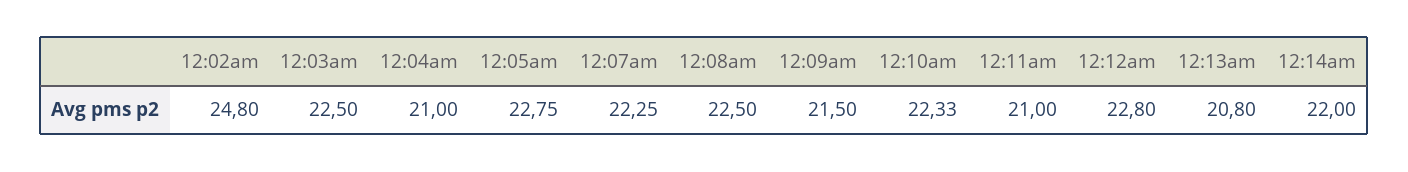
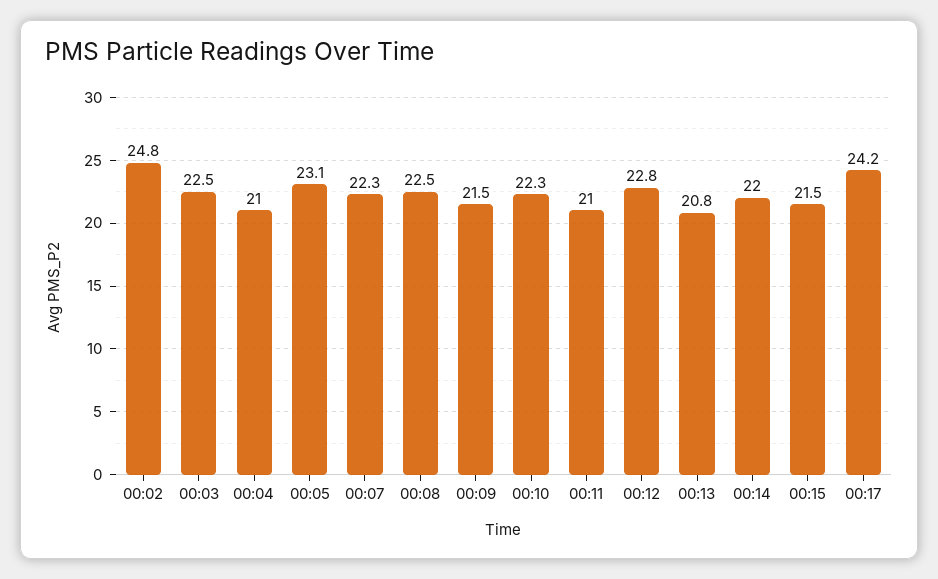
12:05am: 22.75 -> 23.1
00:15: none -> 21.5
00:17: none -> 24.2

